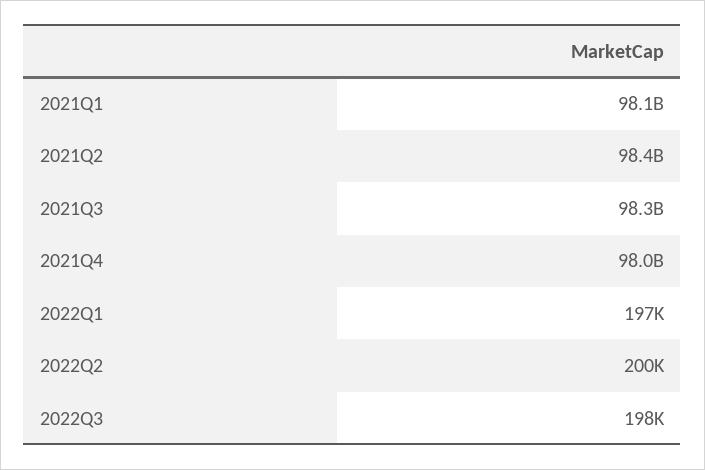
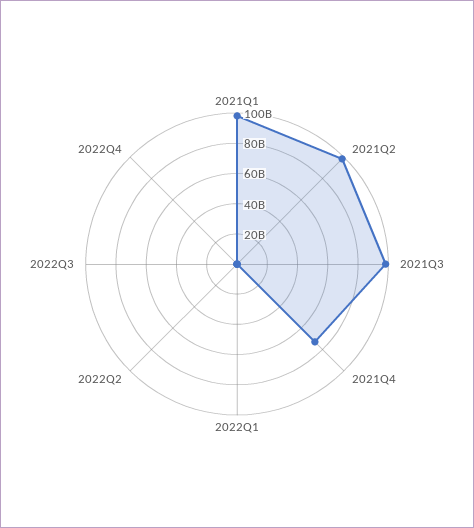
2021Q4: 98000000000 -> 70000000000
2022Q4: none -> 0

